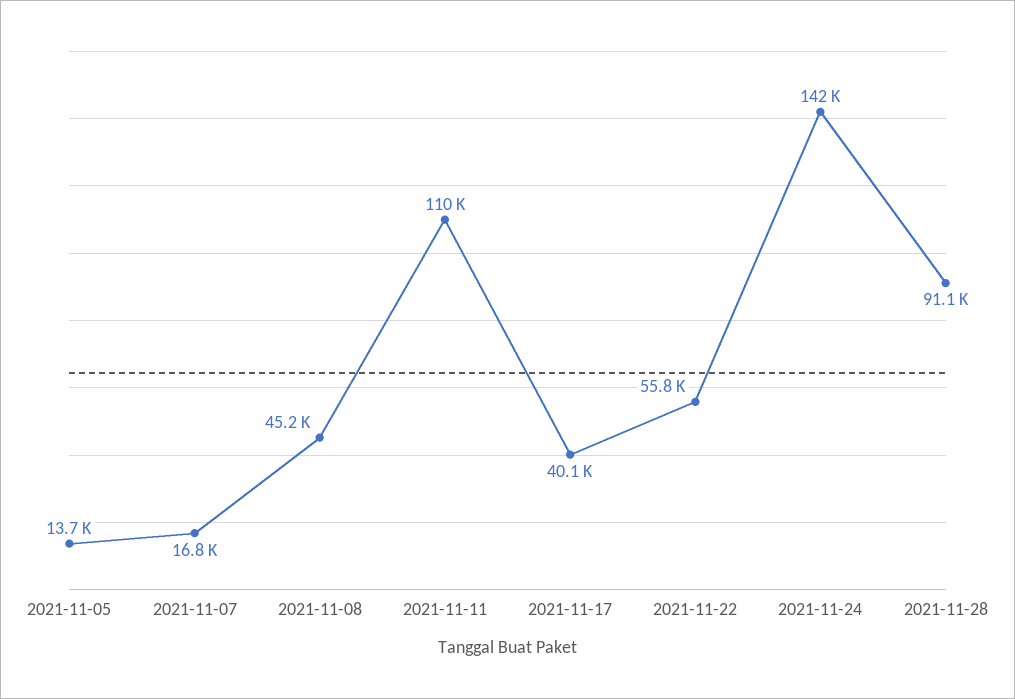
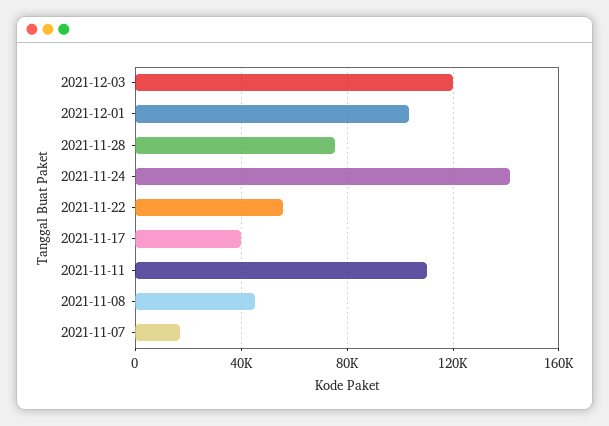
2021-11-05: 13700 -> none
2021-11-28: 91100 -> 75000
2021-12-03: none -> 120000
2021-12-01: none -> 105000

